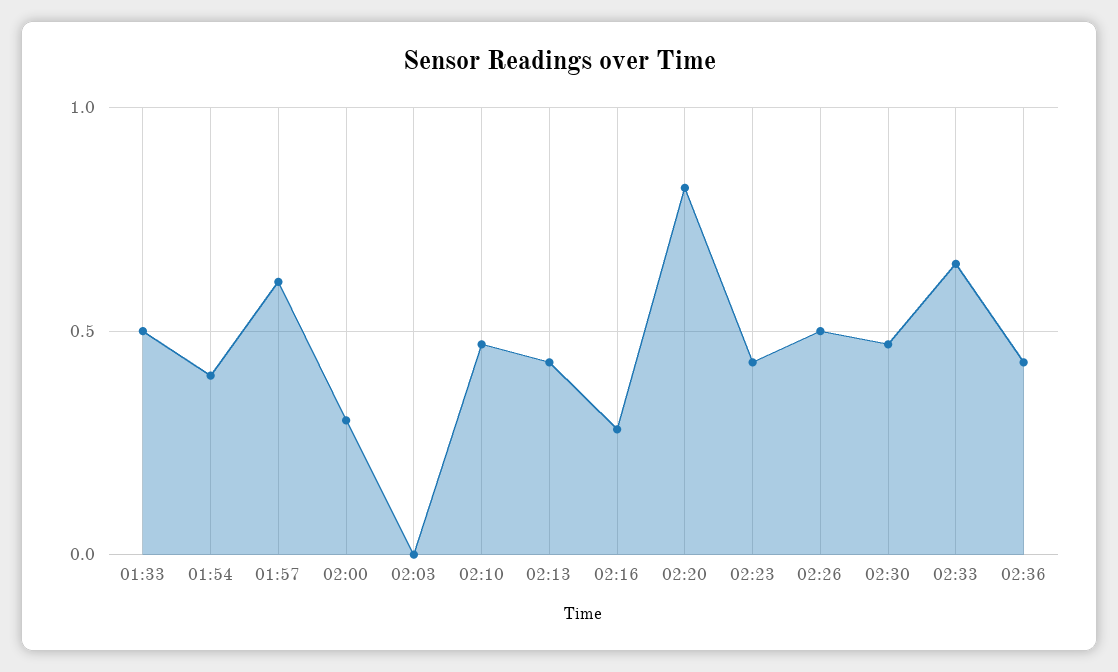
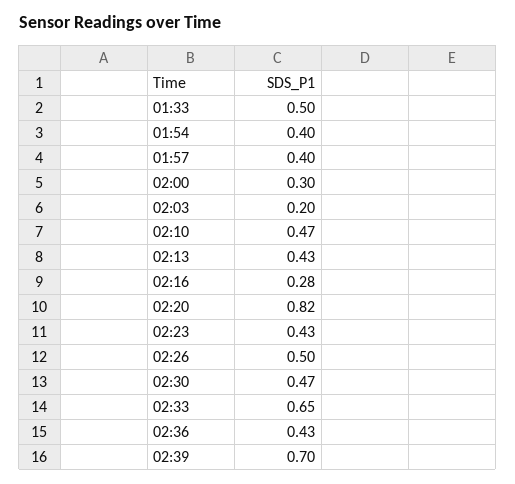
01:57: 0.6 -> 0.4
02:03: 0 -> 0.2
02:39: none -> 0.7

